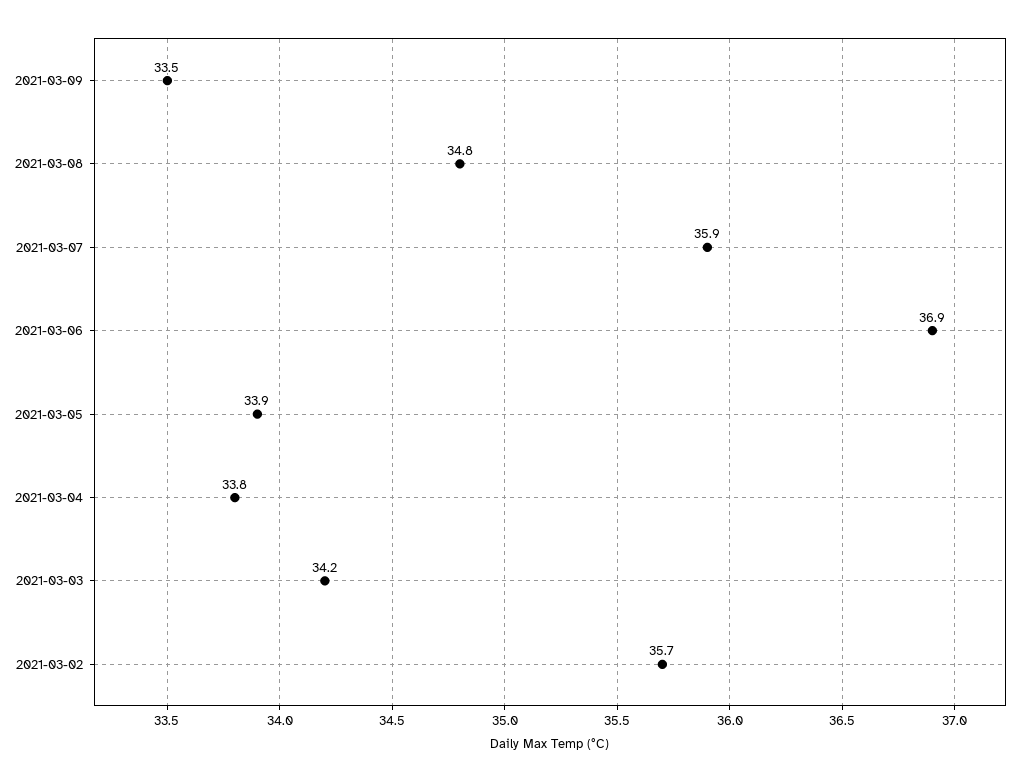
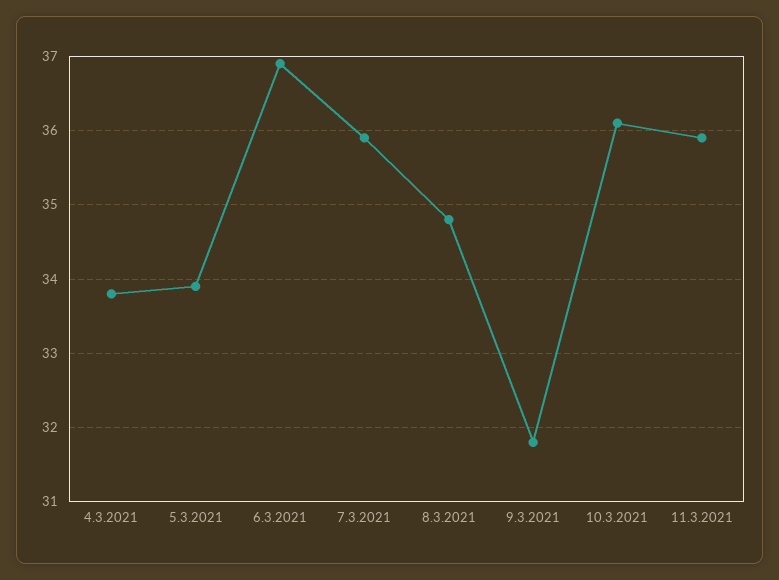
2021-03-09: 33.5 -> 31.8
2021-03-03: 34.2 -> none
2021-03-02: 35.7 -> none
10.3.2021: none -> 36.1
11.3.2021: none -> 35.9

